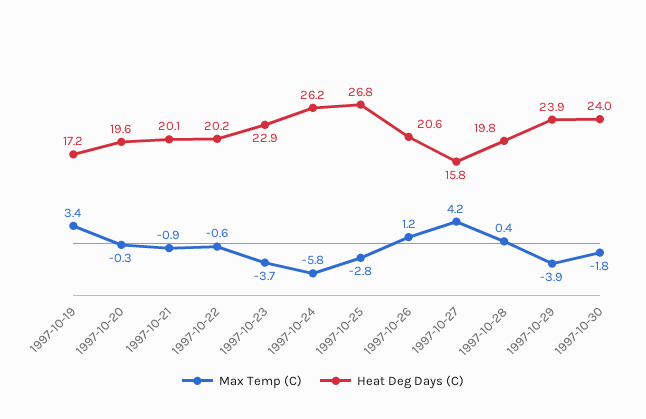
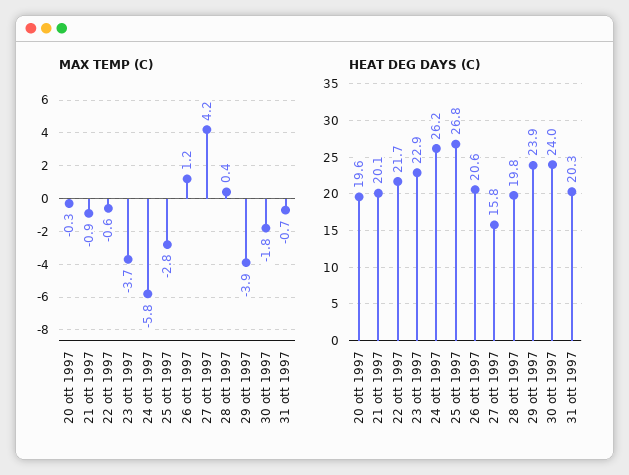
Max Temp (C), 1997-10-19: 3.4 -> none
Heat Deg Days (C), 1997-10-19: 17.2 -> none
Heat Deg Days (C), 1997-10-22: 20.2 -> 21.7
Max Temp (C), 31 ott 1997: none -> -0.7
Heat Deg Days (C), 31 ott 1997: none -> 20.3

